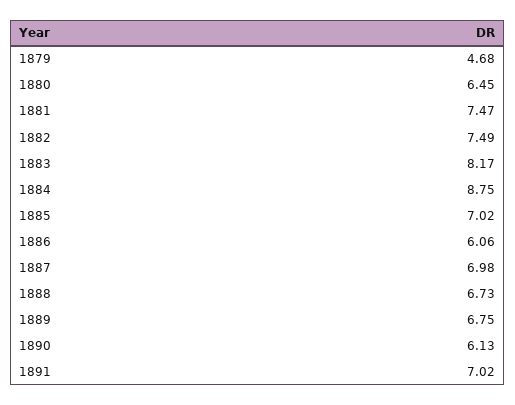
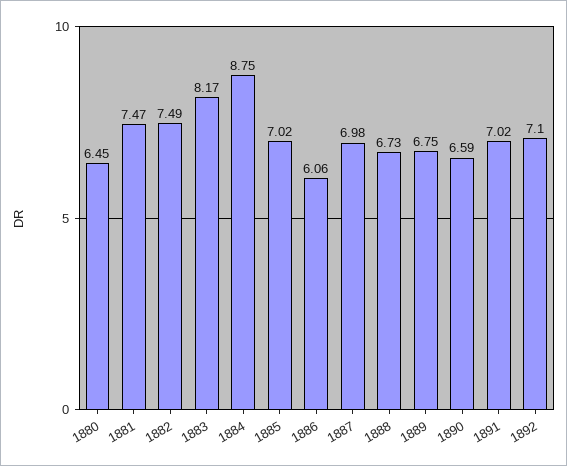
1879: 4.68 -> none
1890: 6.13 -> 6.59
1892: none -> 7.1

